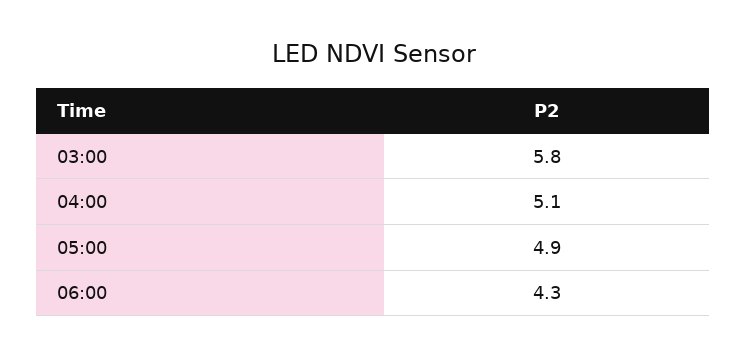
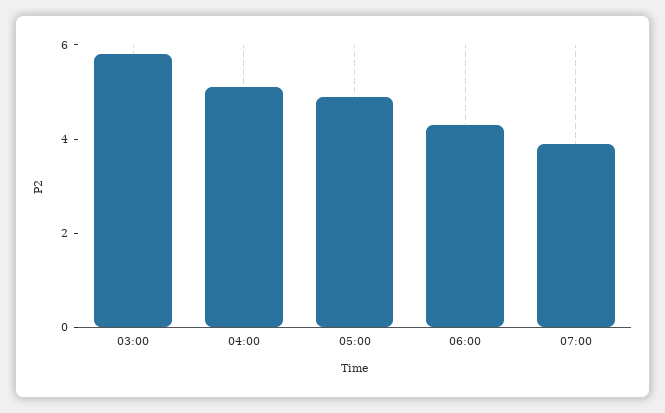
07:00: none -> 4

